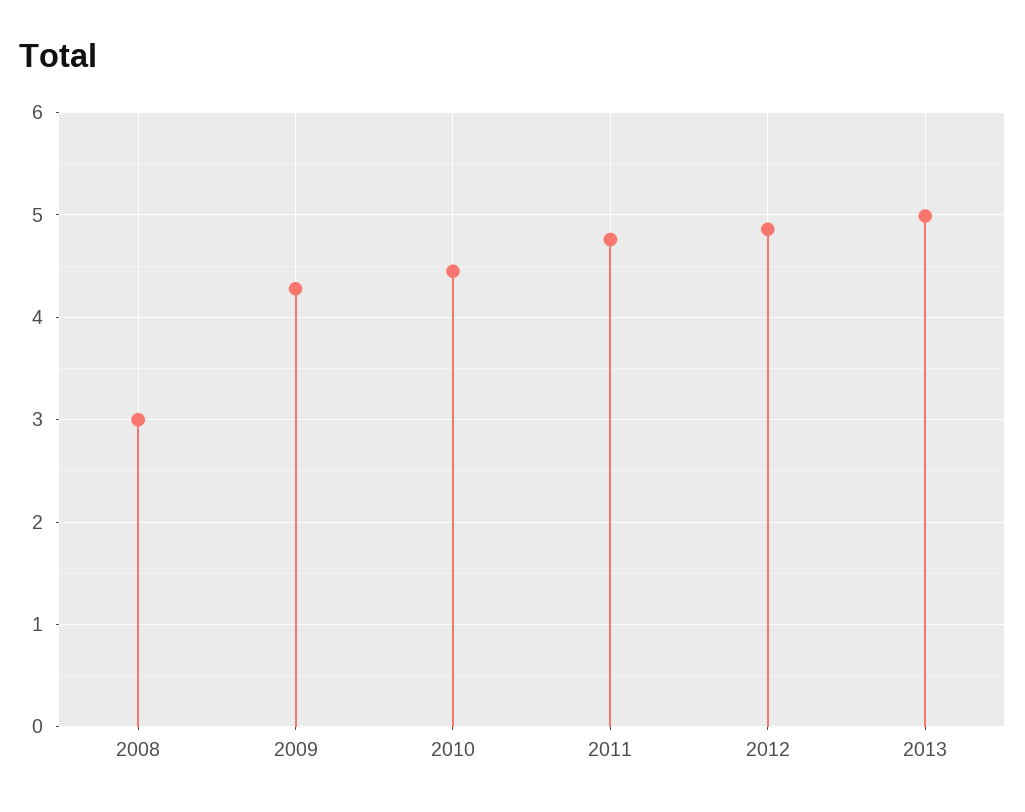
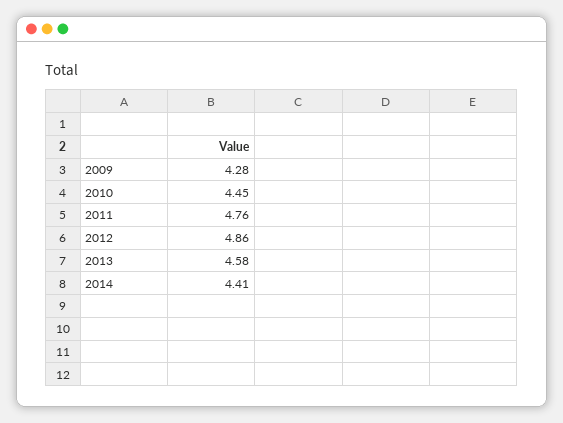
2008: 3 -> none
2013: 5 -> 4.58
2014: none -> 4.41

